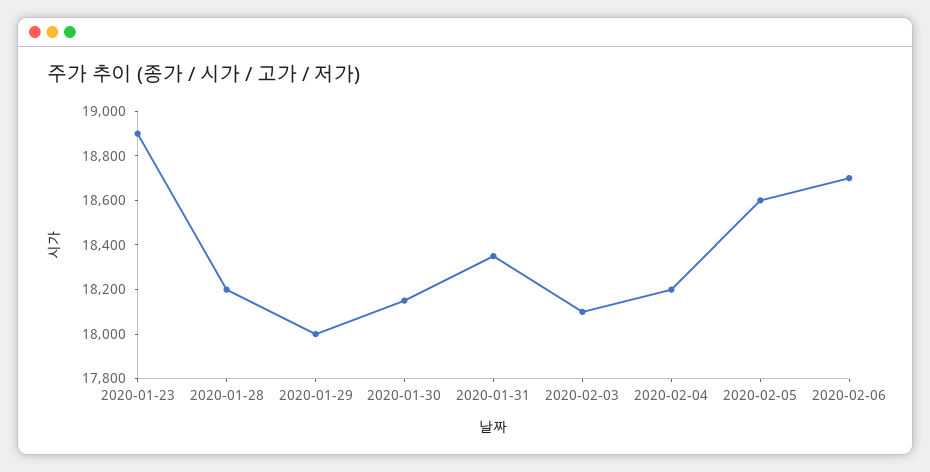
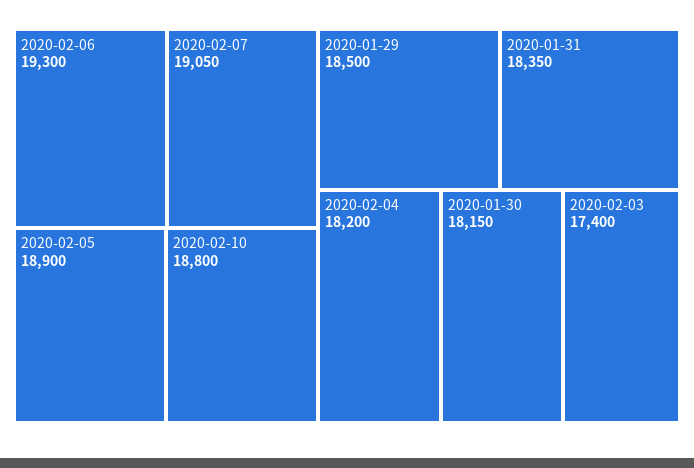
2020-01-23: 18900 -> none
2020-01-28: 18200 -> none
2020-01-29: 18000 -> 18500
2020-02-03: 18100 -> 17400
2020-02-05: 18600 -> 18900
2020-02-06: 18700 -> 19300
2020-02-07: none -> 19050
2020-02-10: none -> 18800

